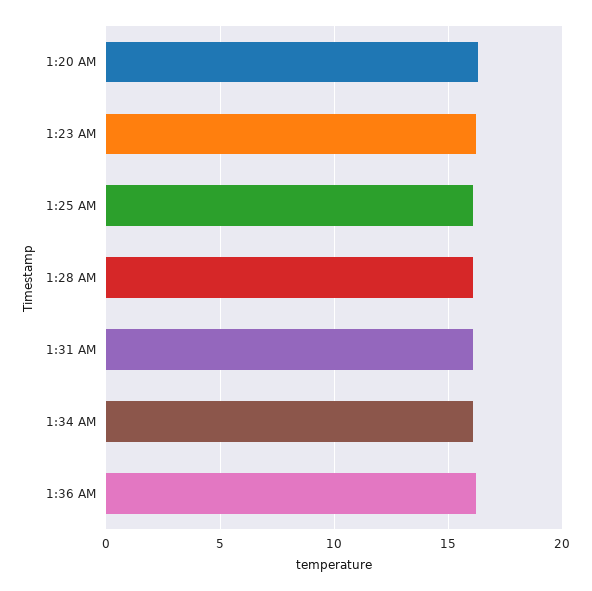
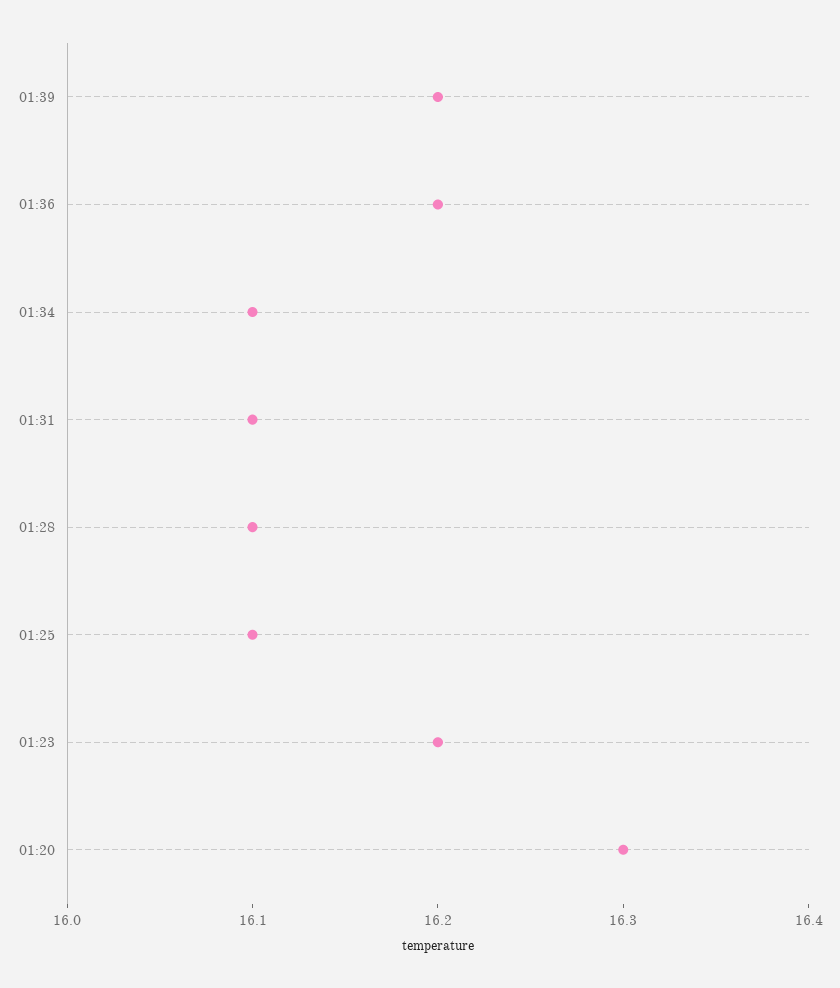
01:39: none -> 16.2

